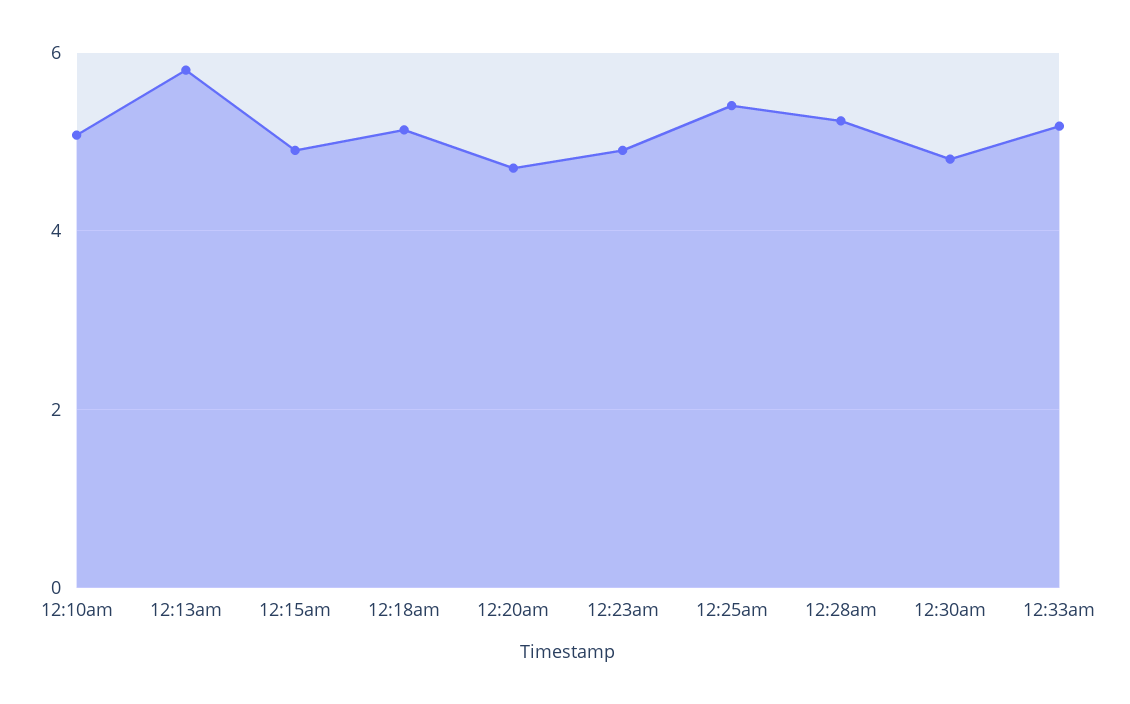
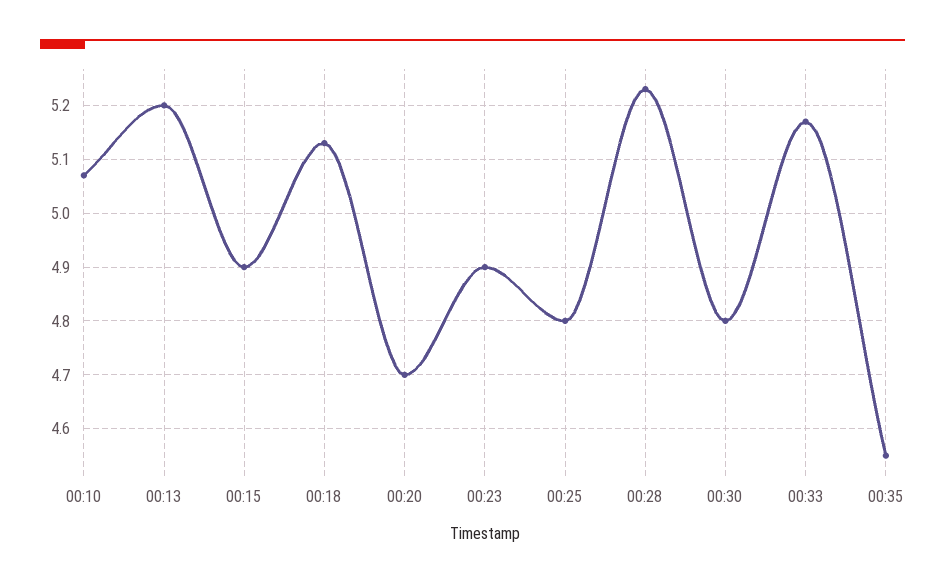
12:13am: 5.8 -> 5.2
12:25am: 5.4 -> 4.8
00:35: none -> 4.55

